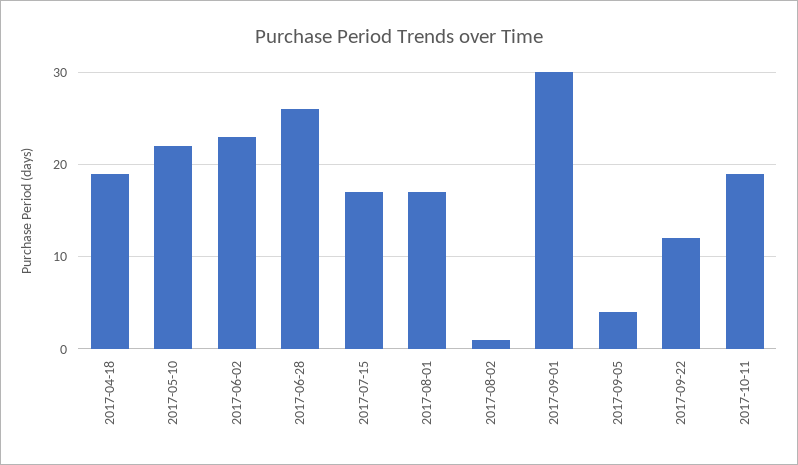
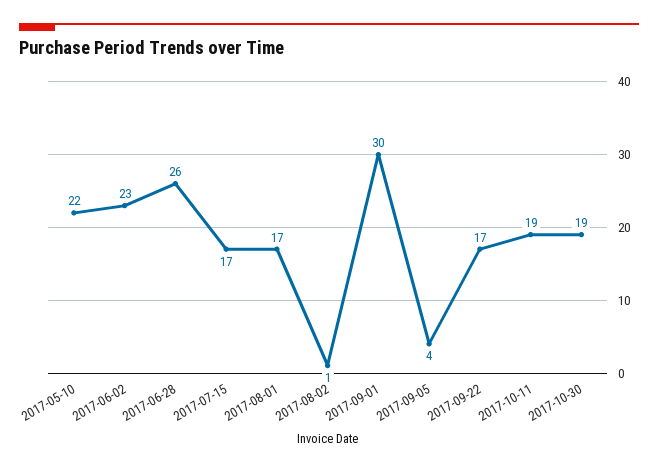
2017-04-18: 19 -> none
2017-09-22: 12 -> 17
2017-10-30: none -> 19

